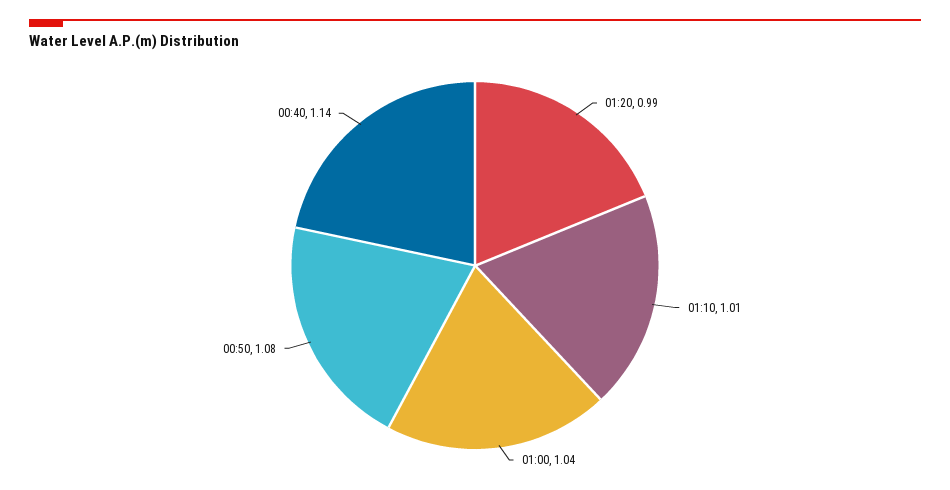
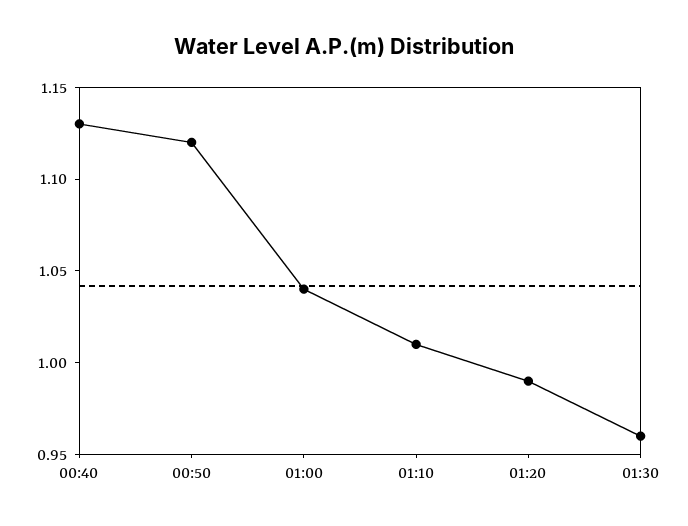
00:50: 1.08 -> 1.12
00:40: 1.14 -> 1.13
01:30: none -> 0.96

